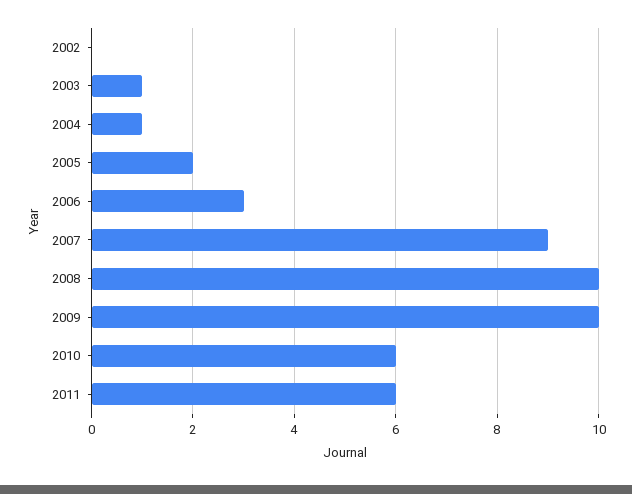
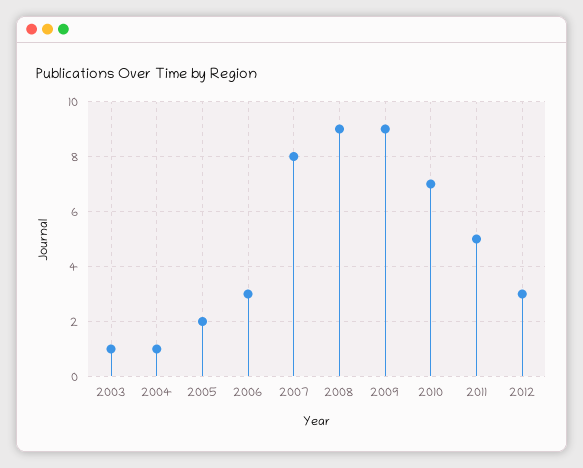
2002: 0 -> none
2007: 9 -> 8
2008: 10 -> 9
2009: 10 -> 9
2010: 6 -> 7
2011: 6 -> 5
2012: none -> 3

